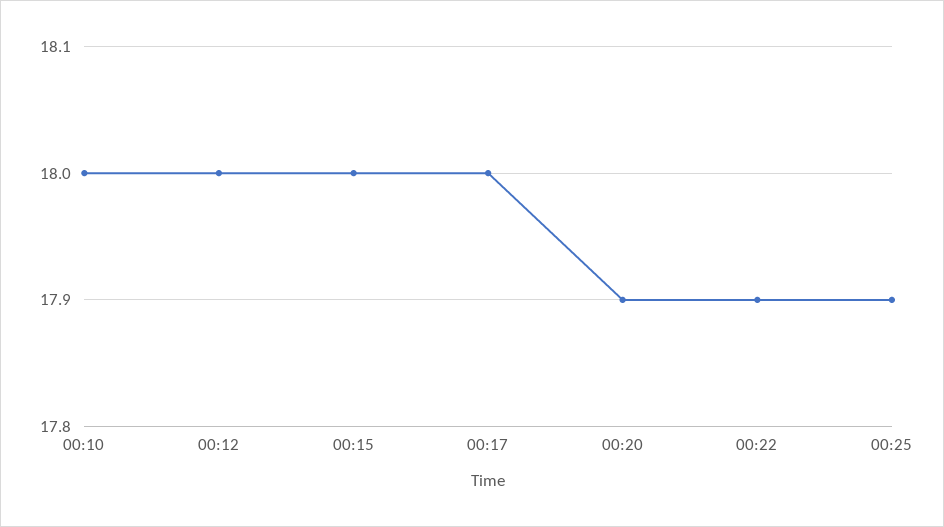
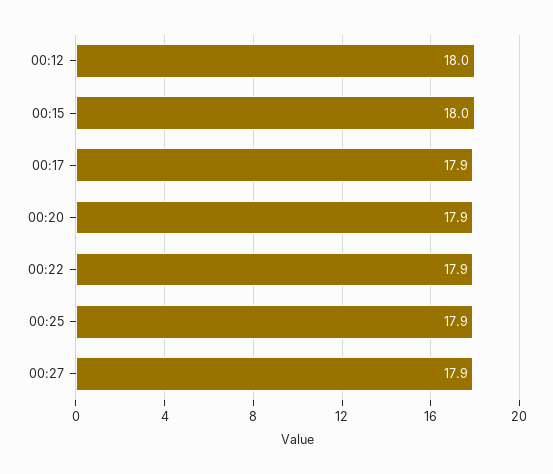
00:10: 18 -> none
00:17: 18 -> 17.9
00:27: none -> 17.9

